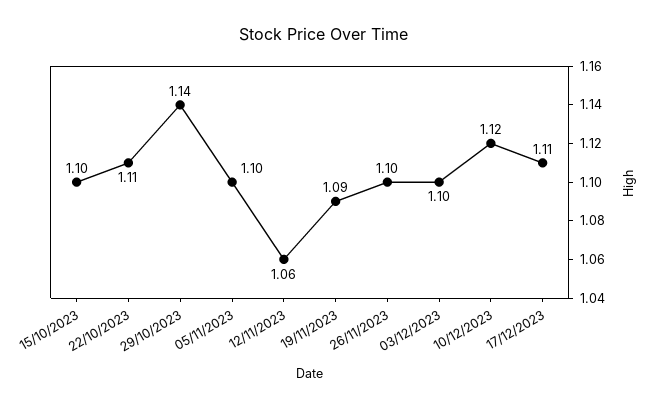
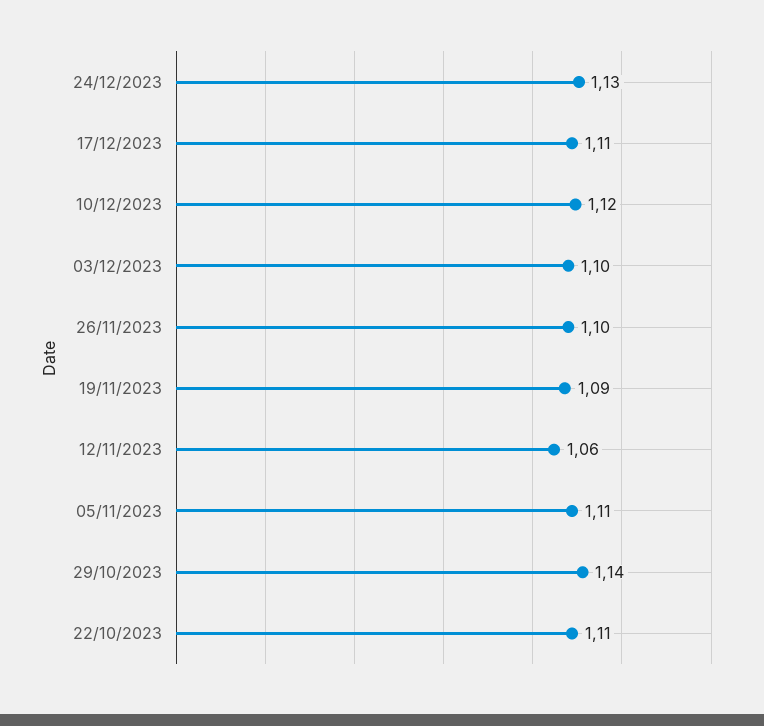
15/10/2023: 1.1 -> none
05/11/2023: 1.1 -> 1.11
24/12/2023: none -> 1.13

